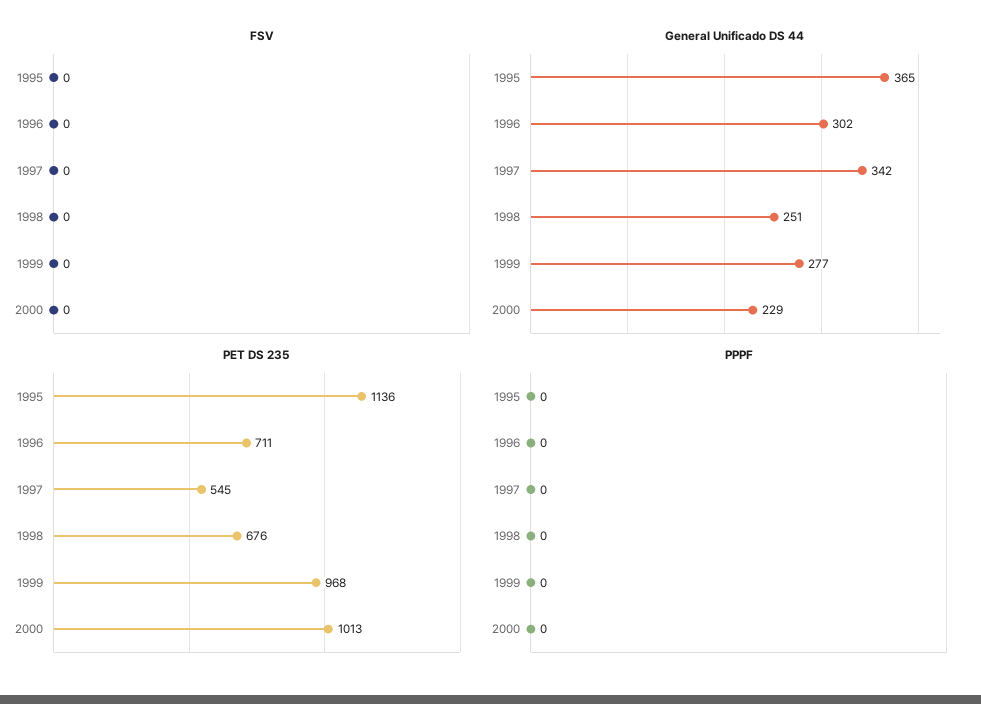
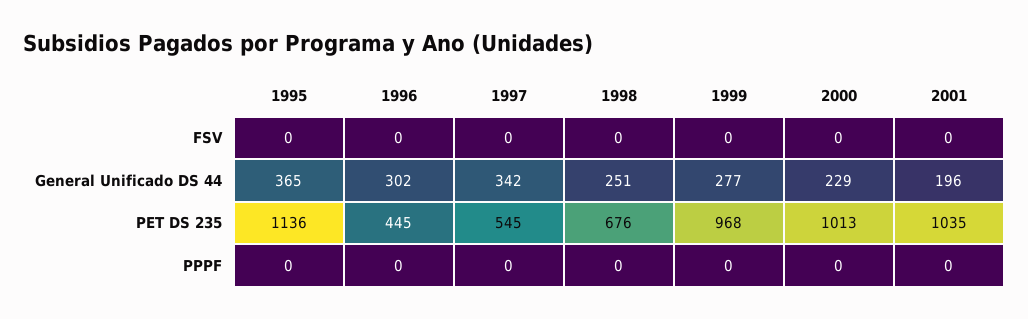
PET DS 235, 1996: 711 -> 445
FSV, 2001: none -> 0
General Unificado DS 44, 2001: none -> 196
PET DS 235, 2001: none -> 1035
PPPF, 2001: none -> 0

